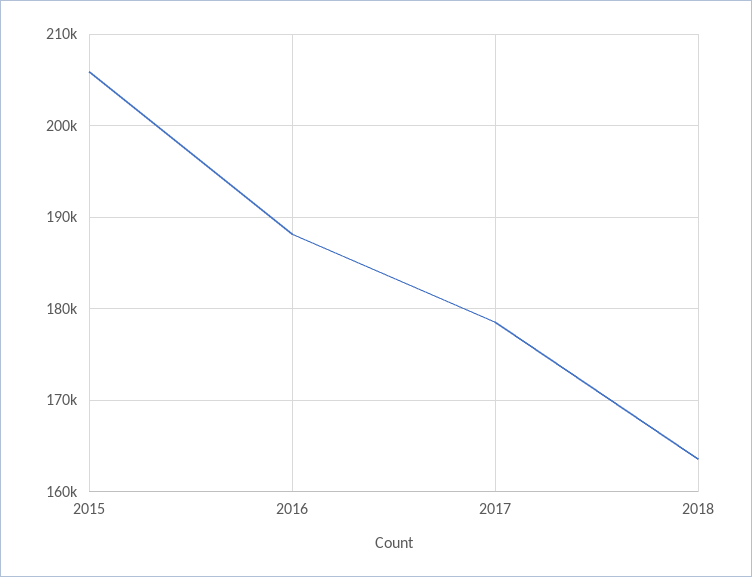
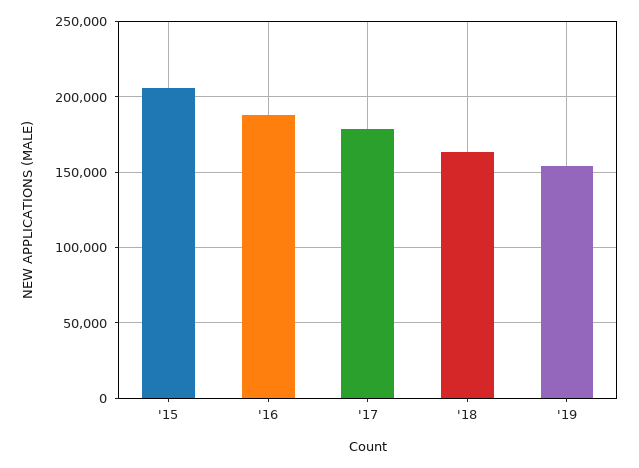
'19: none -> 155000

